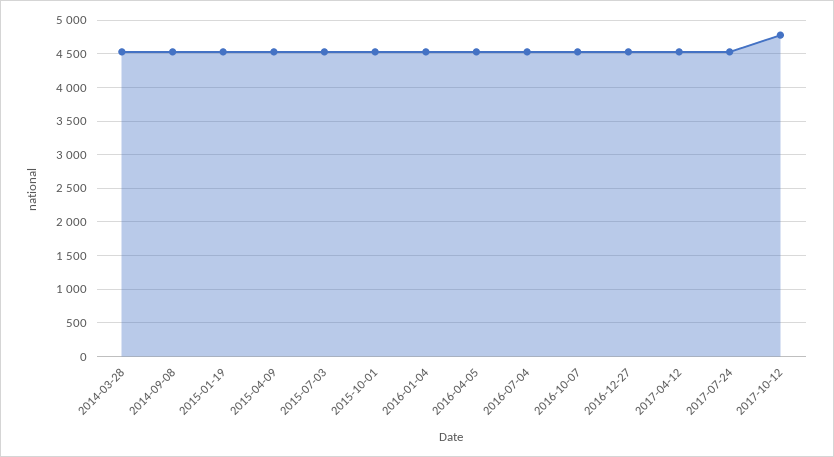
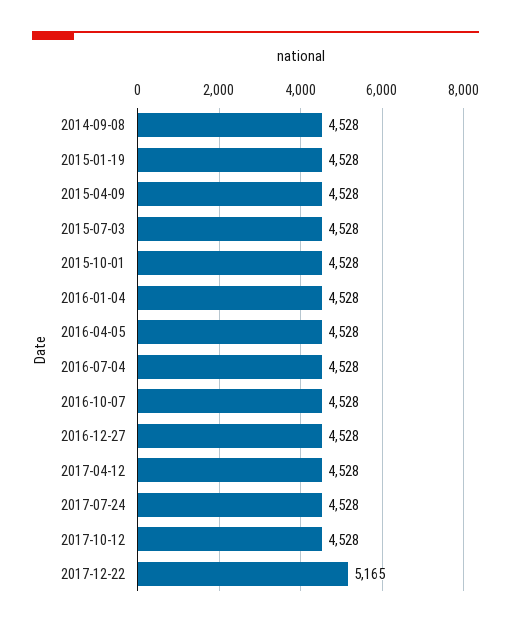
2014-03-28: 4500 -> none
2017-10-12: 4800 -> 4528
2017-12-22: none -> 5165

